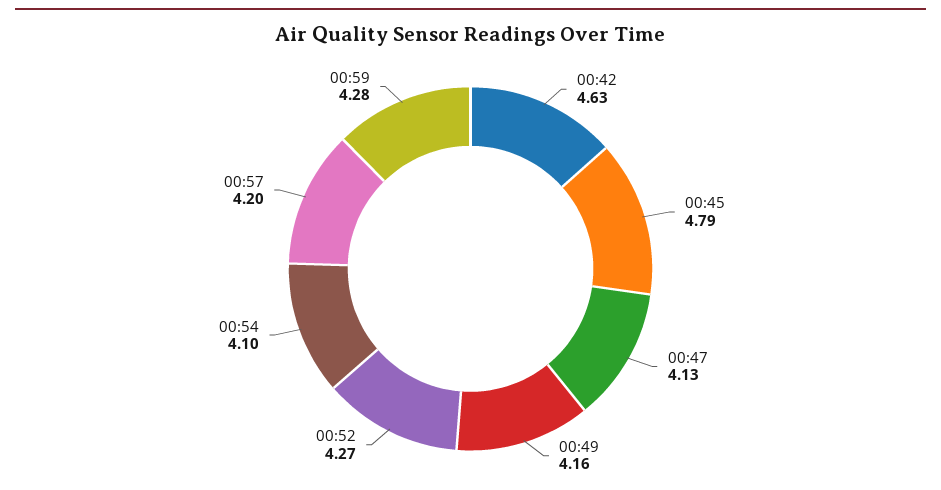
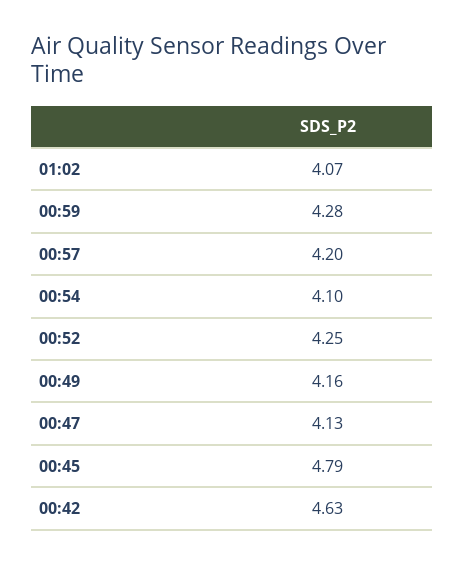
00:52: 4.27 -> 4.25
01:02: none -> 4.07

